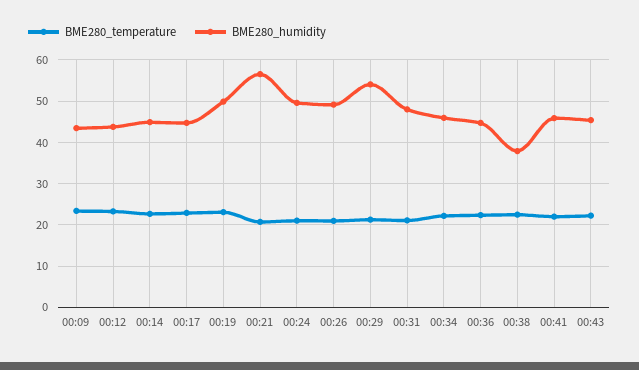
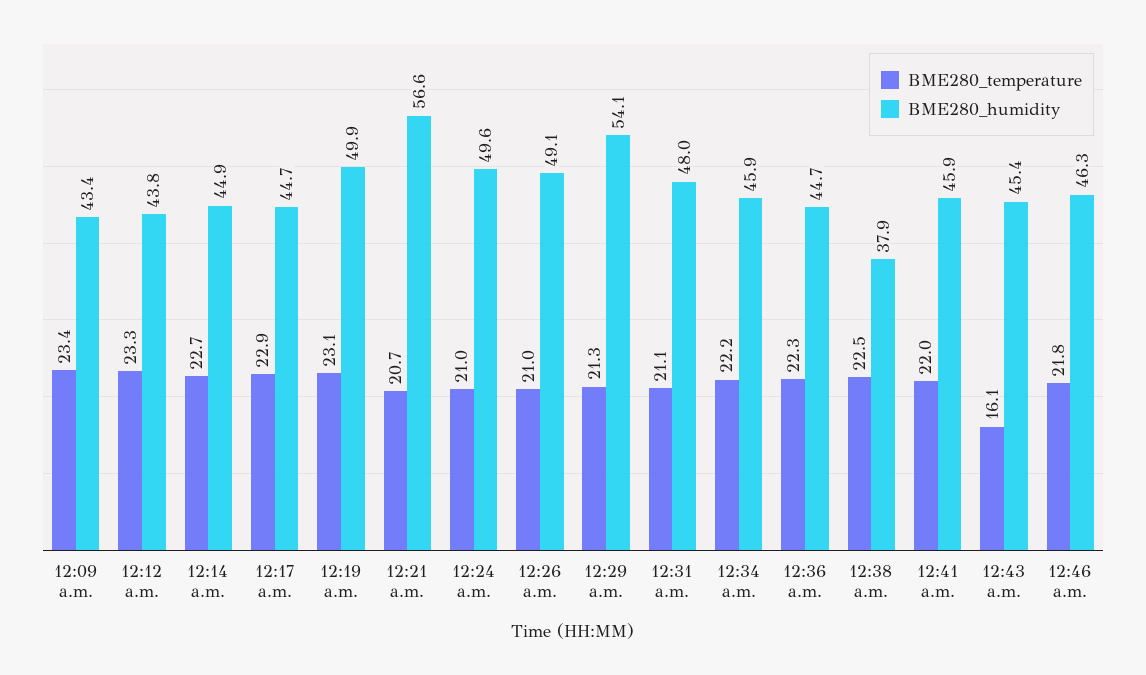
BME280_temperature, 00:43: 22 -> 16.1
BME280_temperature, 12:46 a.m.: none -> 21.8
BME280_humidity, 12:46 a.m.: none -> 46.3

